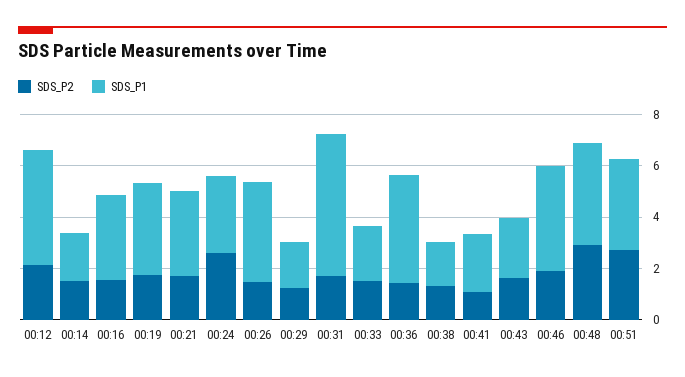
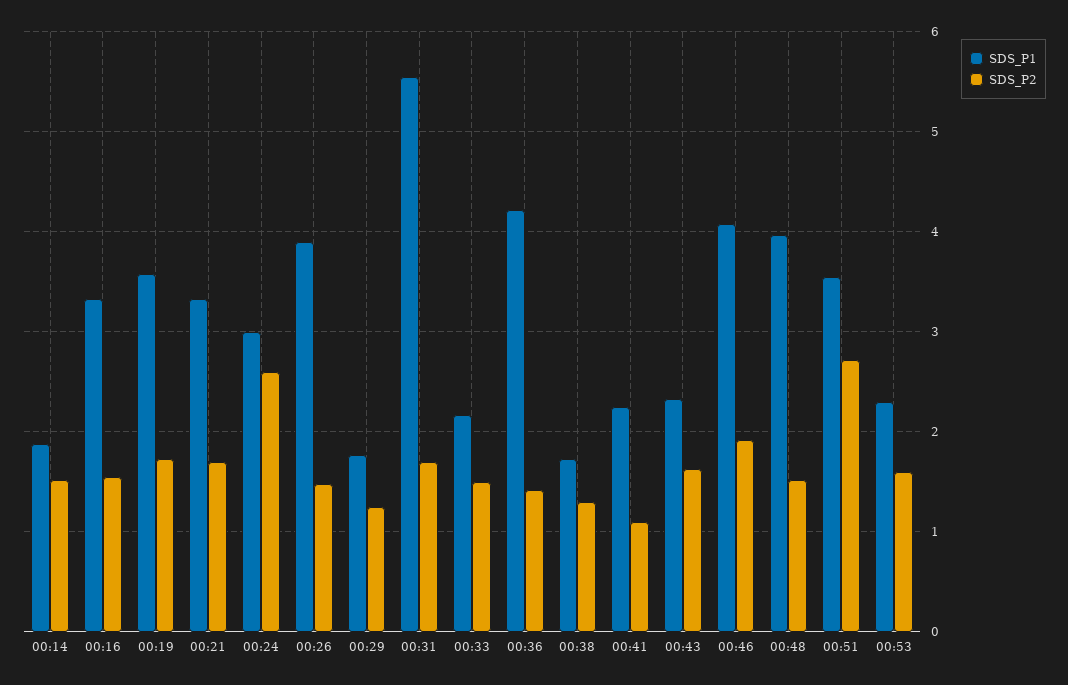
SDS_P2, 00:12: 2 -> none
SDS_P1, 00:12: 4.5 -> none
SDS_P2, 00:48: 3 -> 1.5
SDS_P1, 00:53: none -> 2.3
SDS_P2, 00:53: none -> 1.6

